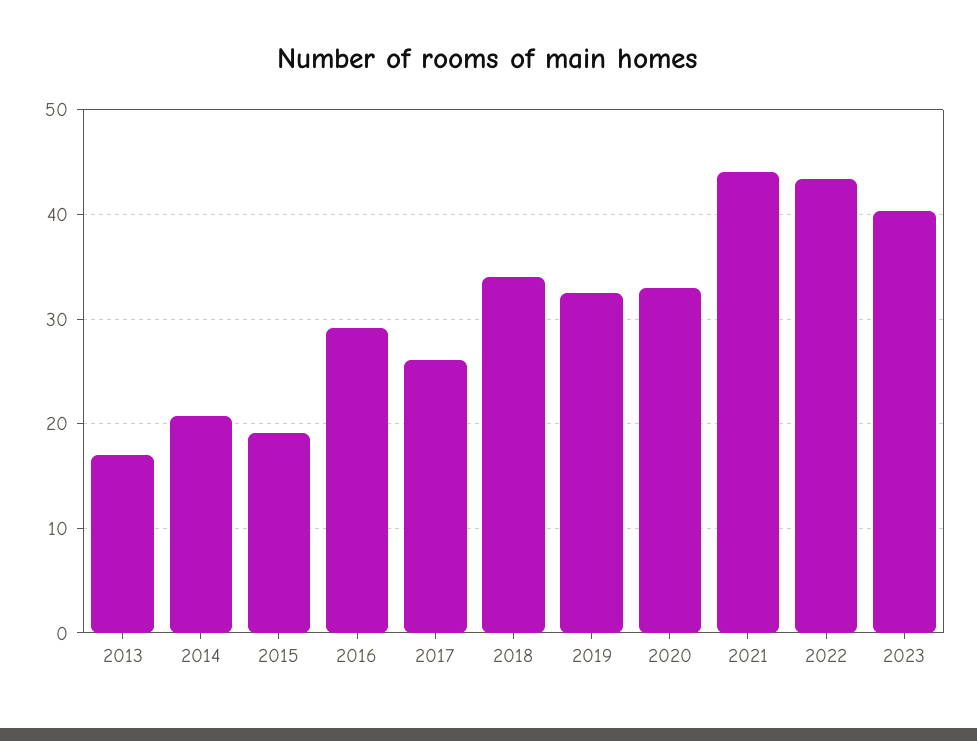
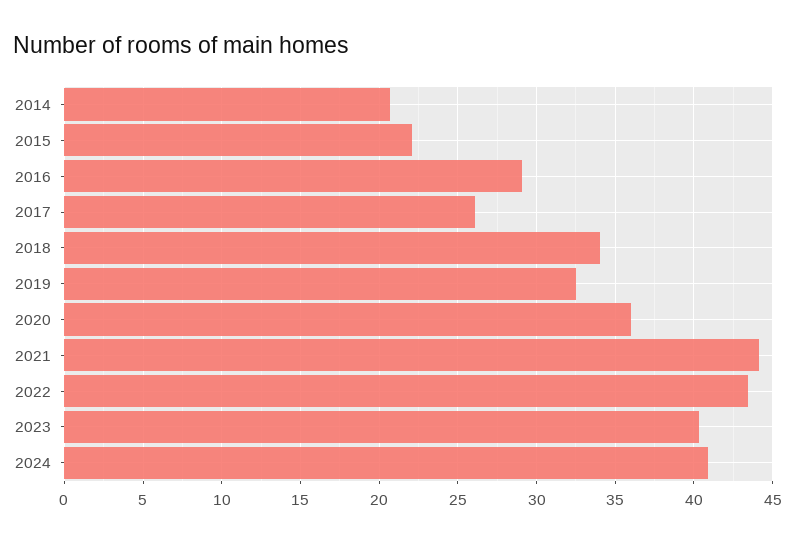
2013: 17 -> none
2015: 19 -> 22
2020: 33 -> 36
2024: none -> 41

